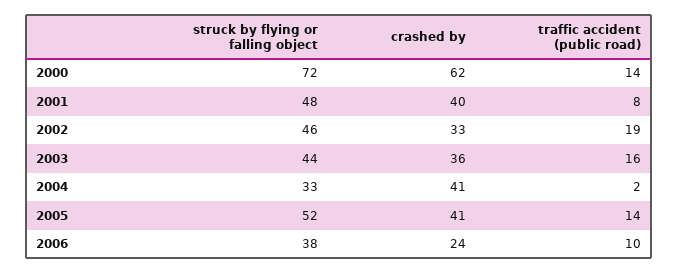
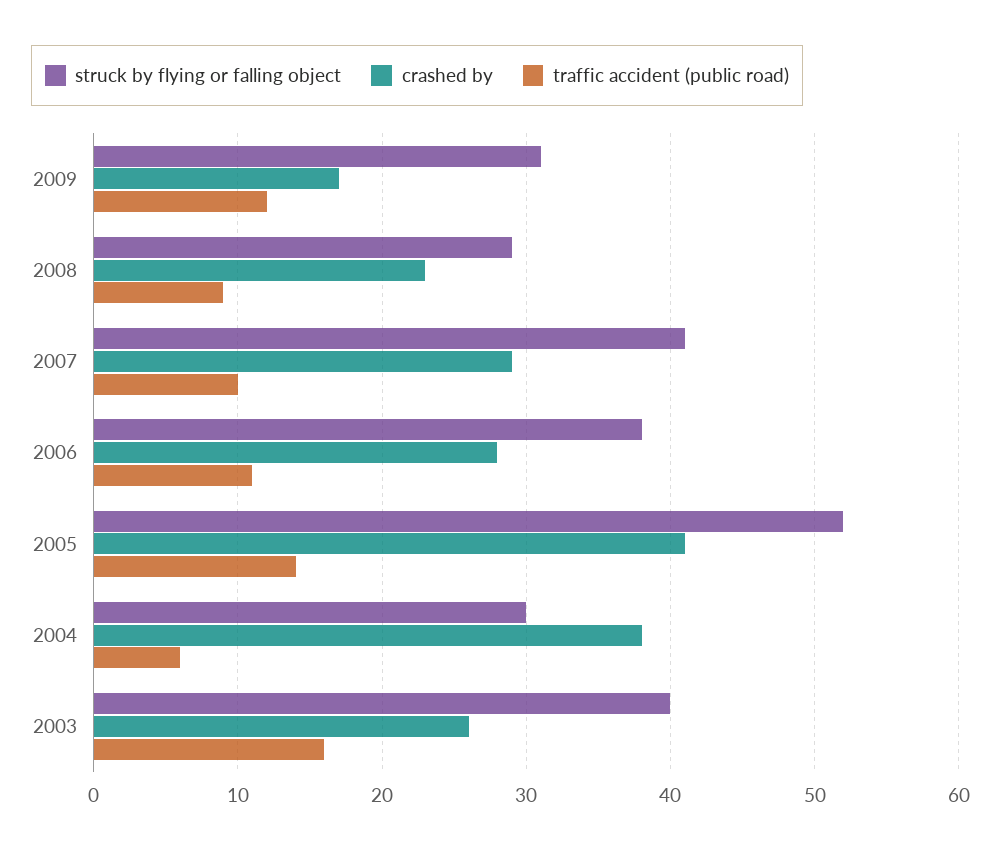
struck by flying or falling object, 2000: 72 -> none
crashed by, 2000: 62 -> none
traffic accident (public road), 2000: 14 -> none
struck by flying or falling object, 2001: 48 -> none
crashed by, 2001: 40 -> none
traffic accident (public road), 2001: 8 -> none
struck by flying or falling object, 2002: 46 -> none
crashed by, 2002: 33 -> none
traffic accident (public road), 2002: 19 -> none
struck by flying or falling object, 2003: 44 -> 40
crashed by, 2003: 36 -> 26
struck by flying or falling object, 2004: 33 -> 30
crashed by, 2004: 41 -> 38
traffic accident (public road), 2004: 2 -> 6
crashed by, 2006: 24 -> 28
traffic accident (public road), 2006: 10 -> 11
struck by flying or falling object, 2009: none -> 31
crashed by, 2009: none -> 17
traffic accident (public road), 2009: none -> 12
struck by flying or falling object, 2008: none -> 29
crashed by, 2008: none -> 23
traffic accident (public road), 2008: none -> 9
struck by flying or falling object, 2007: none -> 41
crashed by, 2007: none -> 29
traffic accident (public road), 2007: none -> 10

